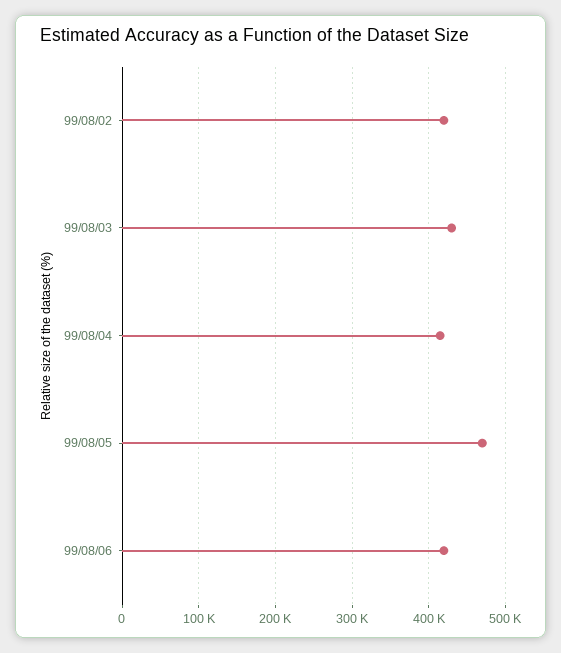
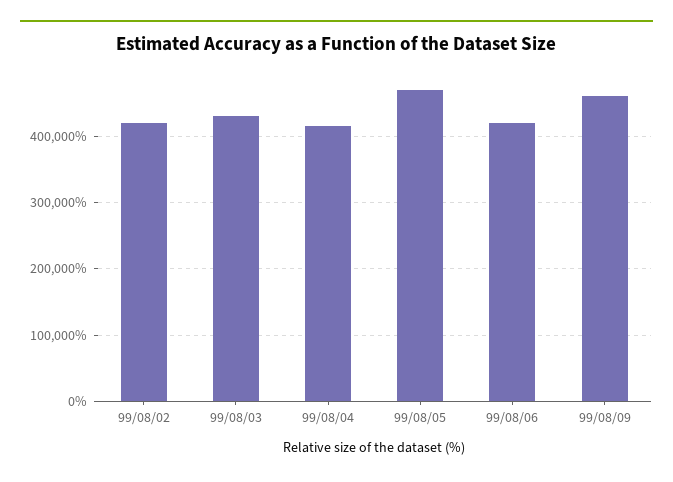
99/08/09: none -> 460000

